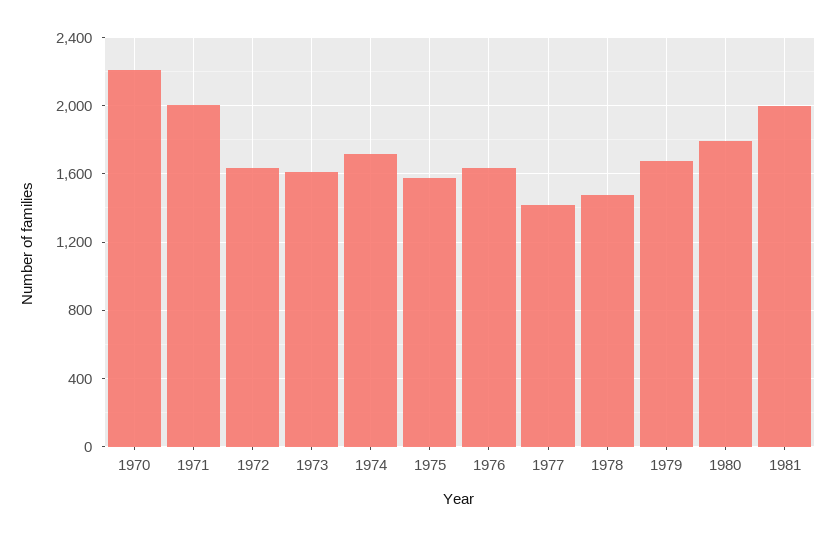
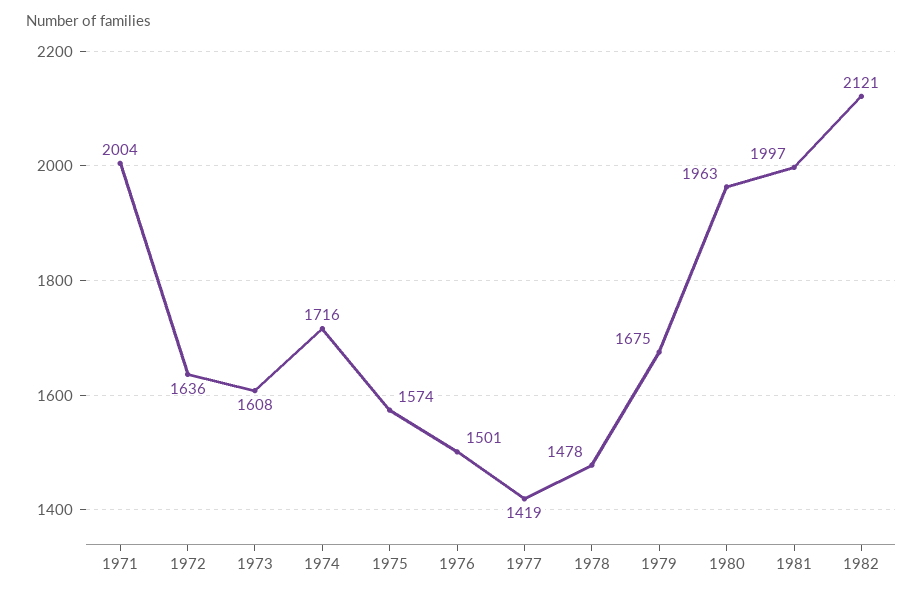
1970: 2200 -> none
1976: 1650 -> 1501
1980: 1800 -> 1963
1982: none -> 2121

